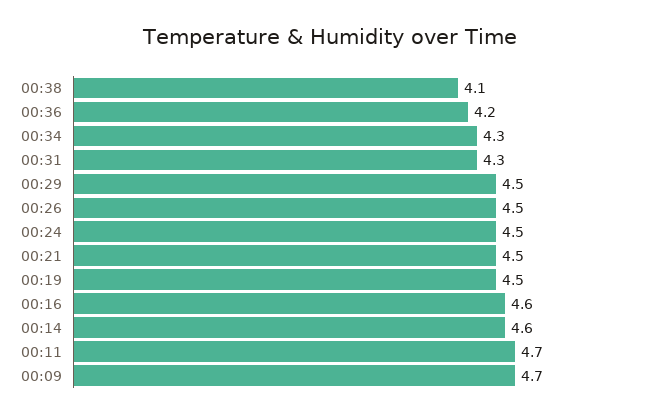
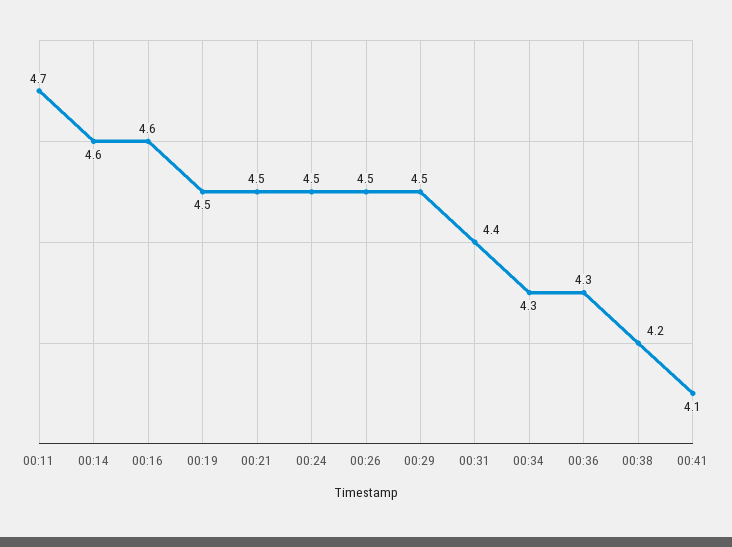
00:38: 4.1 -> 4.2
00:36: 4.2 -> 4.3
00:31: 4.3 -> 4.4
00:09: 4.7 -> none
00:41: none -> 4.1

